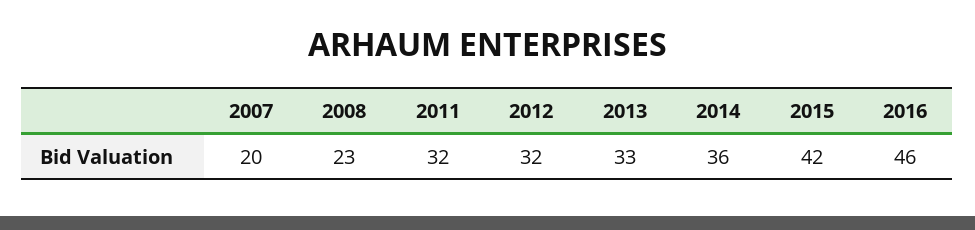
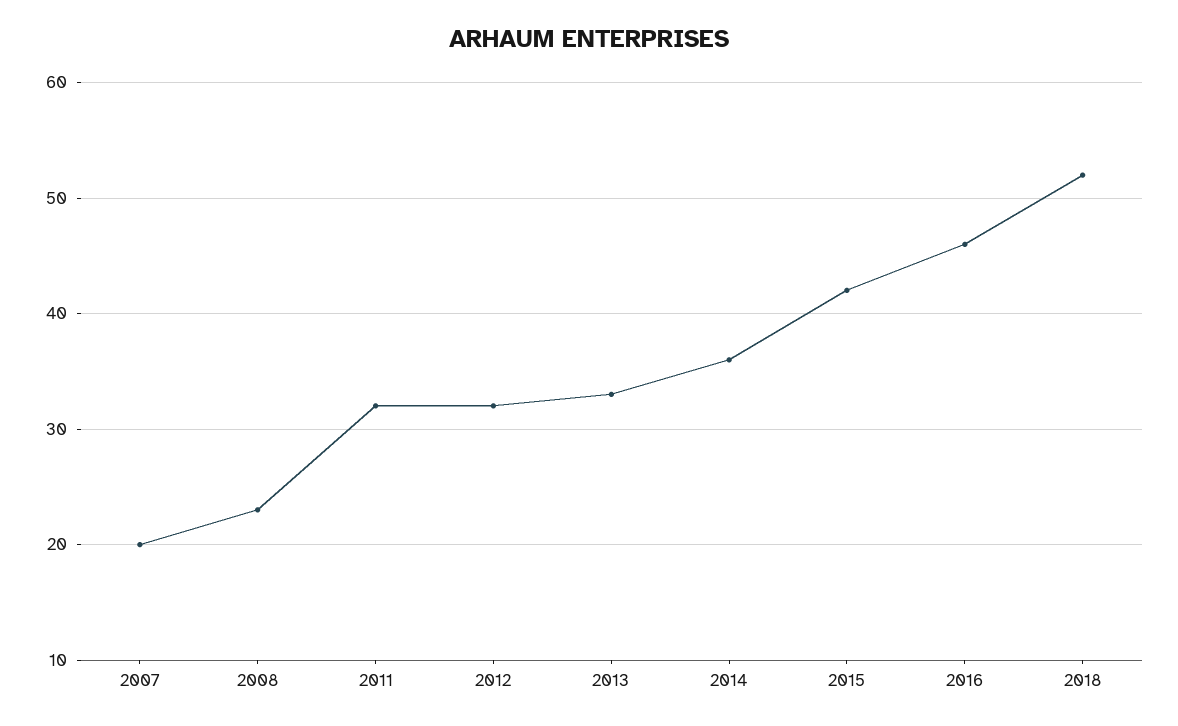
2018: none -> 52

